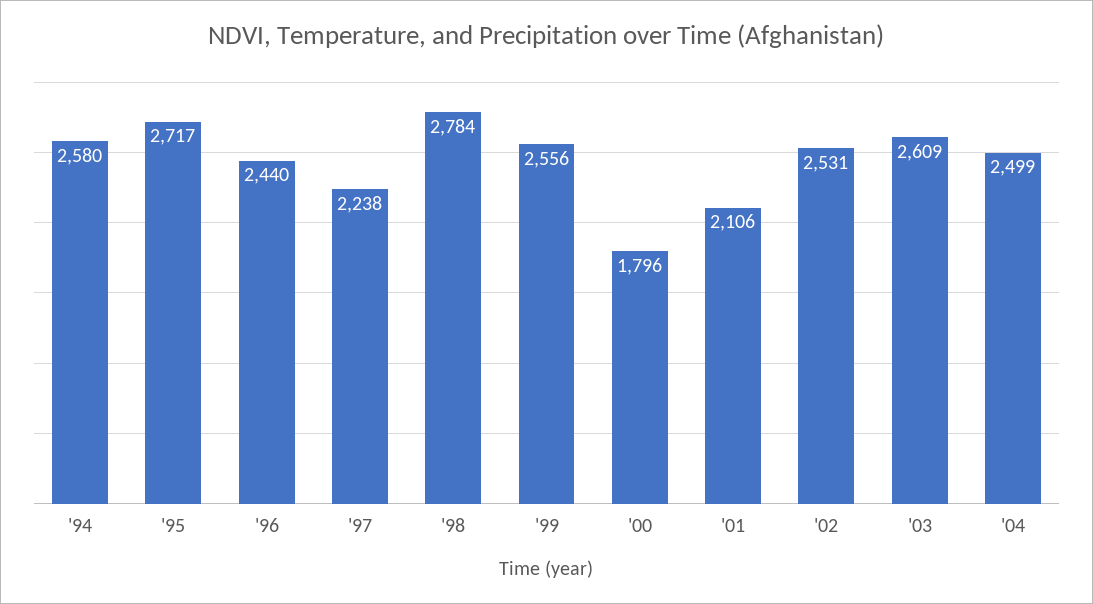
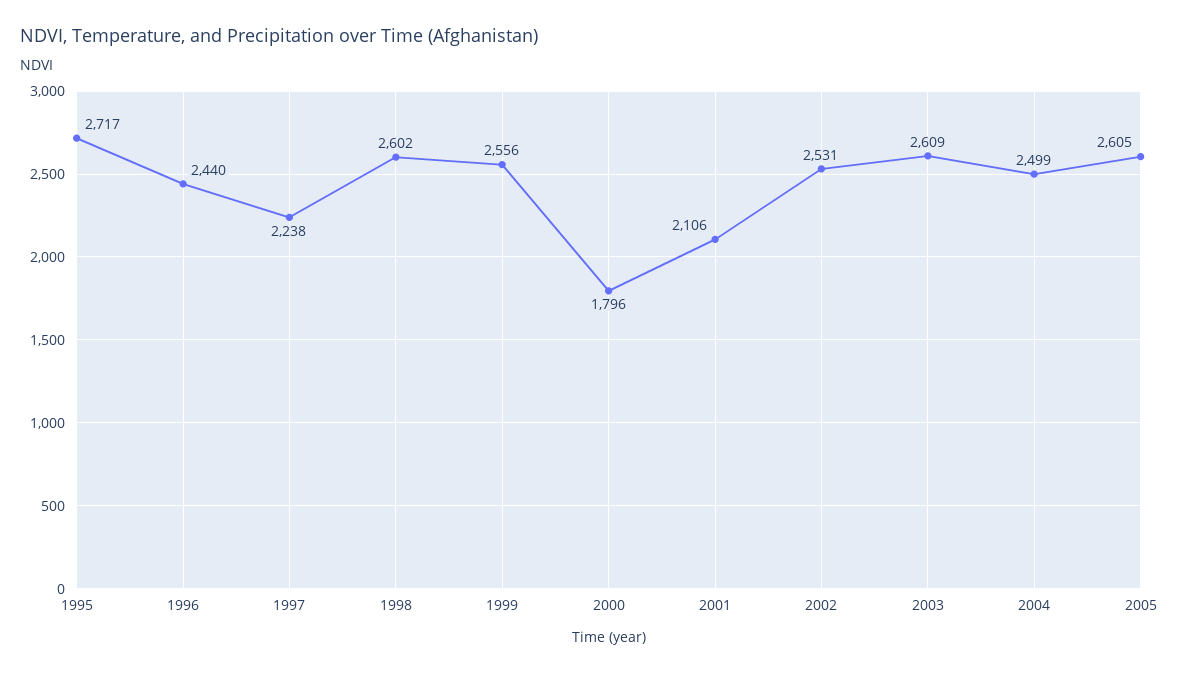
'94: 2580 -> none
'98: 2784 -> 2602
2005: none -> 2605

